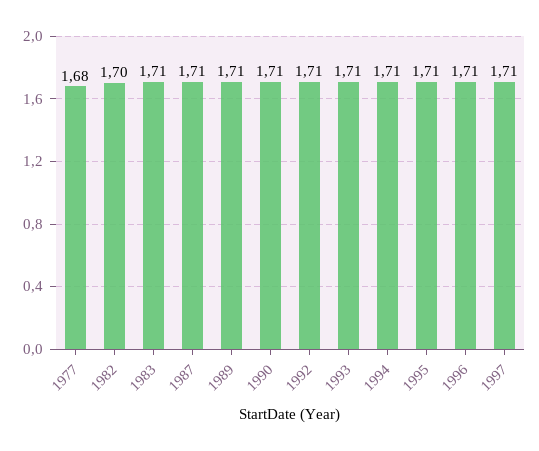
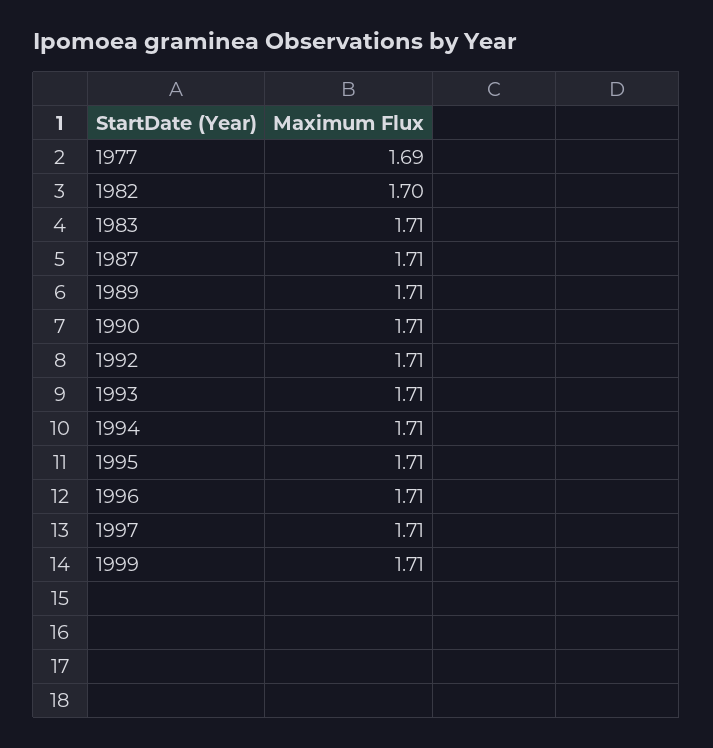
1977: 1.68 -> 1.69
1999: none -> 1.71

